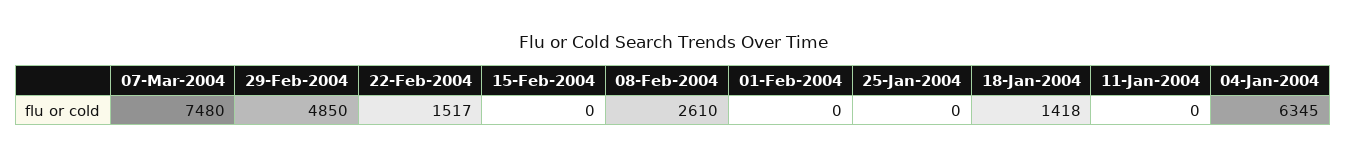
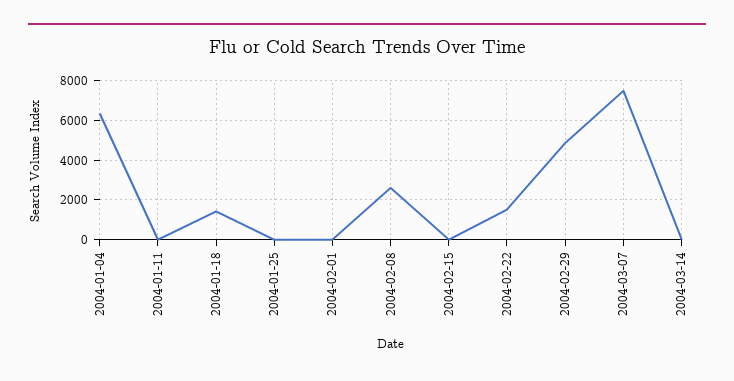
2004-03-14: none -> 0

